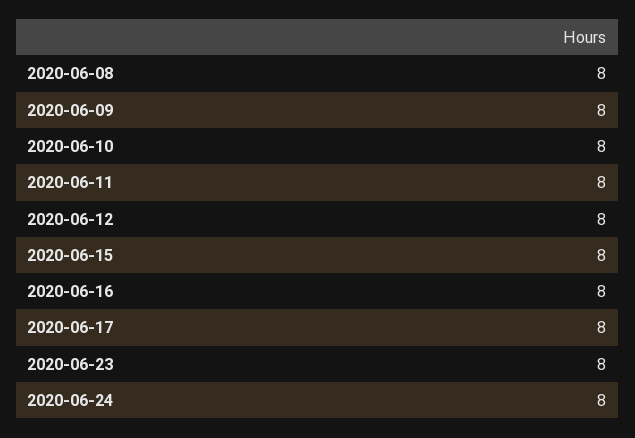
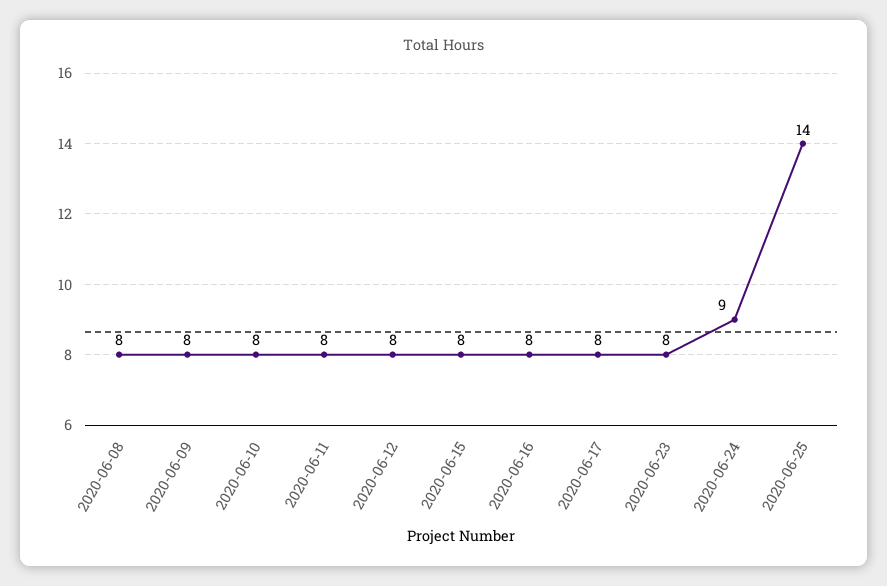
2020-06-24: 8 -> 9
2020-06-25: none -> 14

